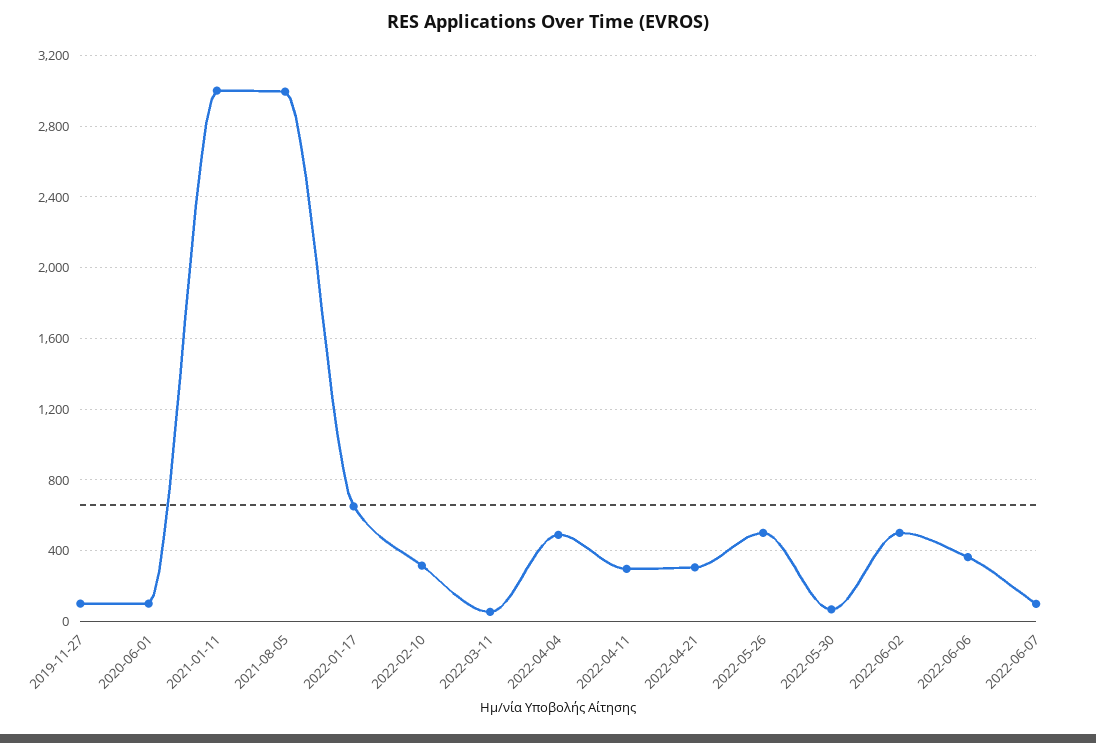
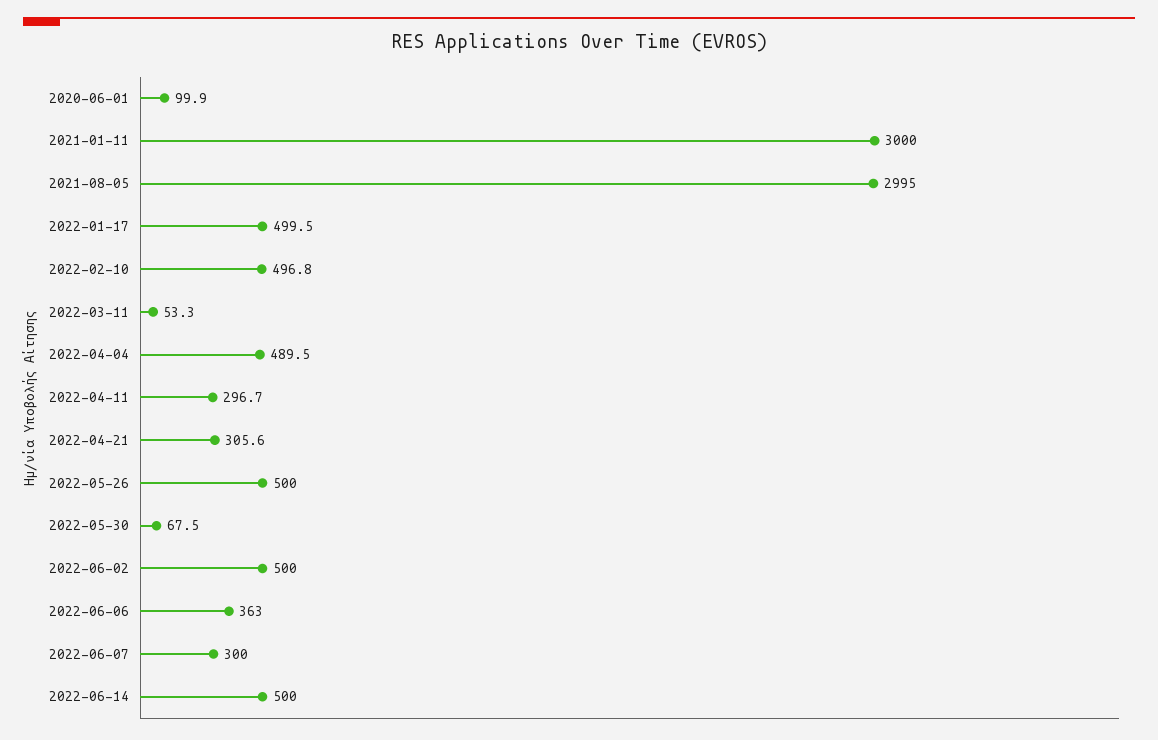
2019-11-27: 100 -> none
2022-01-17: 650 -> 499.5
2022-02-10: 300 -> 496.8
2022-06-07: 100 -> 300
2022-06-14: none -> 500

